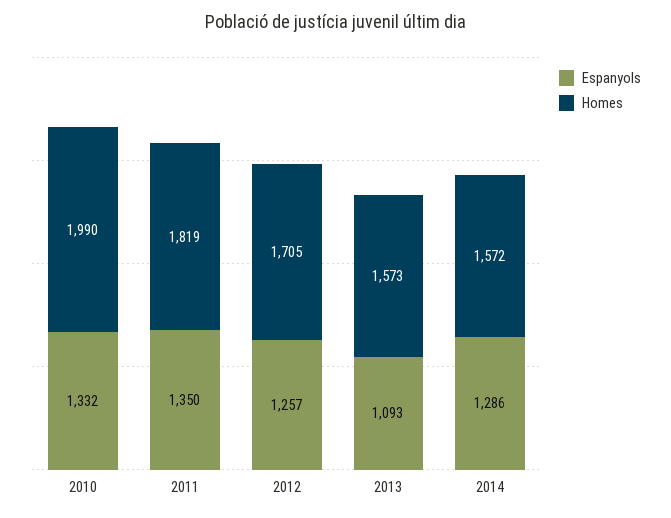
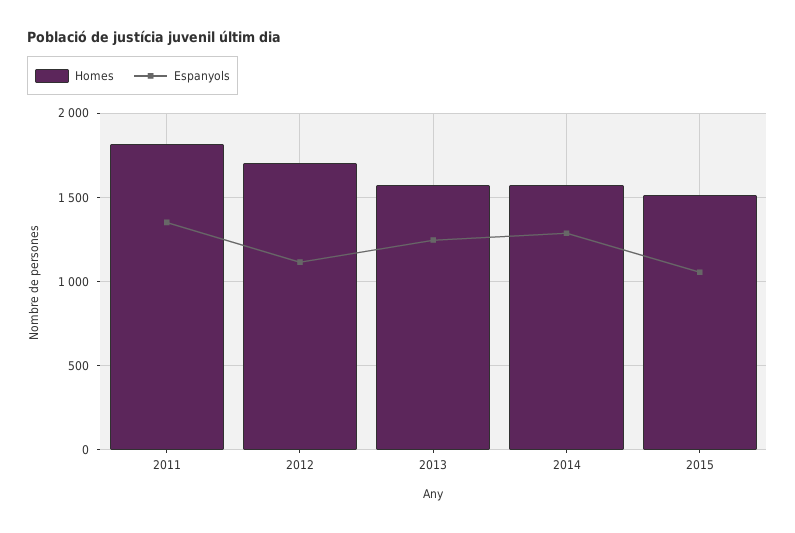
Espanyols, 2010: 1332 -> none
Homes, 2010: 1990 -> none
Espanyols, 2012: 1257 -> 1100
Espanyols, 2013: 1093 -> 1250
Homes, 2015: none -> 1500
Espanyols, 2015: none -> 1050

